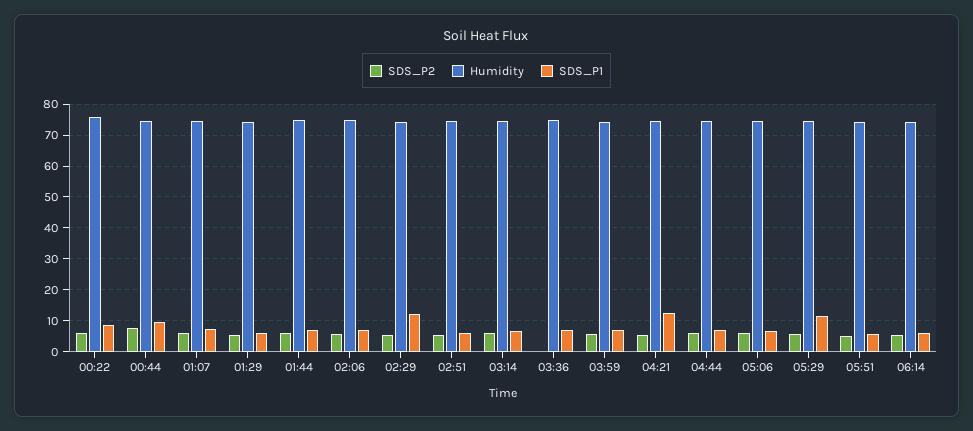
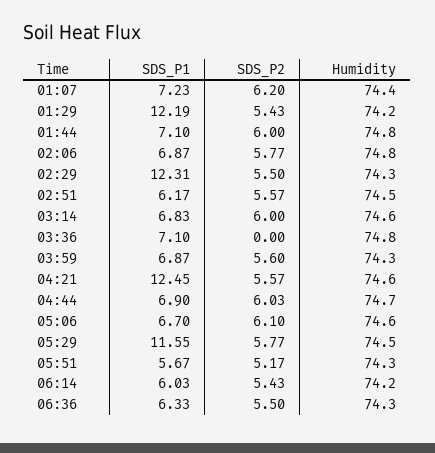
SDS_P2, 00:22: 6 -> none
Humidity, 00:22: 76 -> none
SDS_P1, 00:22: 8 -> none
SDS_P2, 00:44: 8 -> none
Humidity, 00:44: 74 -> none
SDS_P1, 00:44: 10 -> none
SDS_P1, 01:29: 6 -> 12.19
SDS_P1, 06:36: none -> 6.33
SDS_P2, 06:36: none -> 5.5
Humidity, 06:36: none -> 74.3

